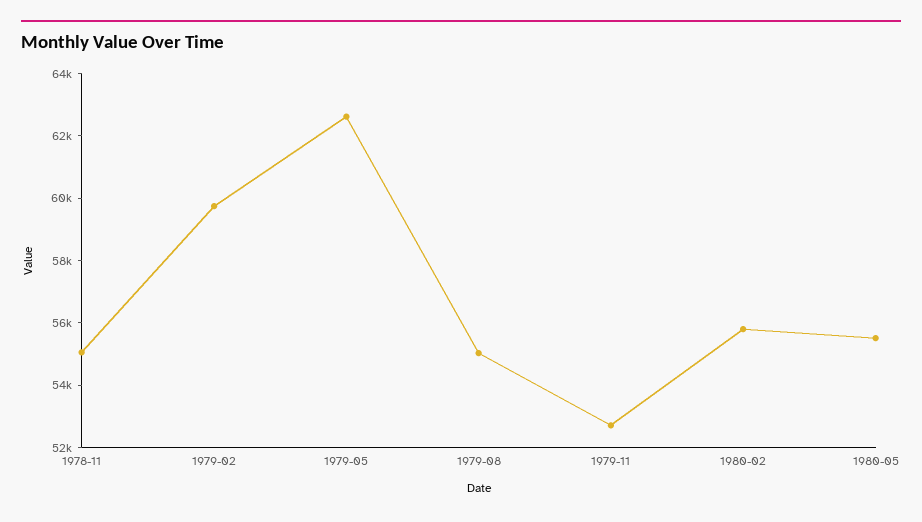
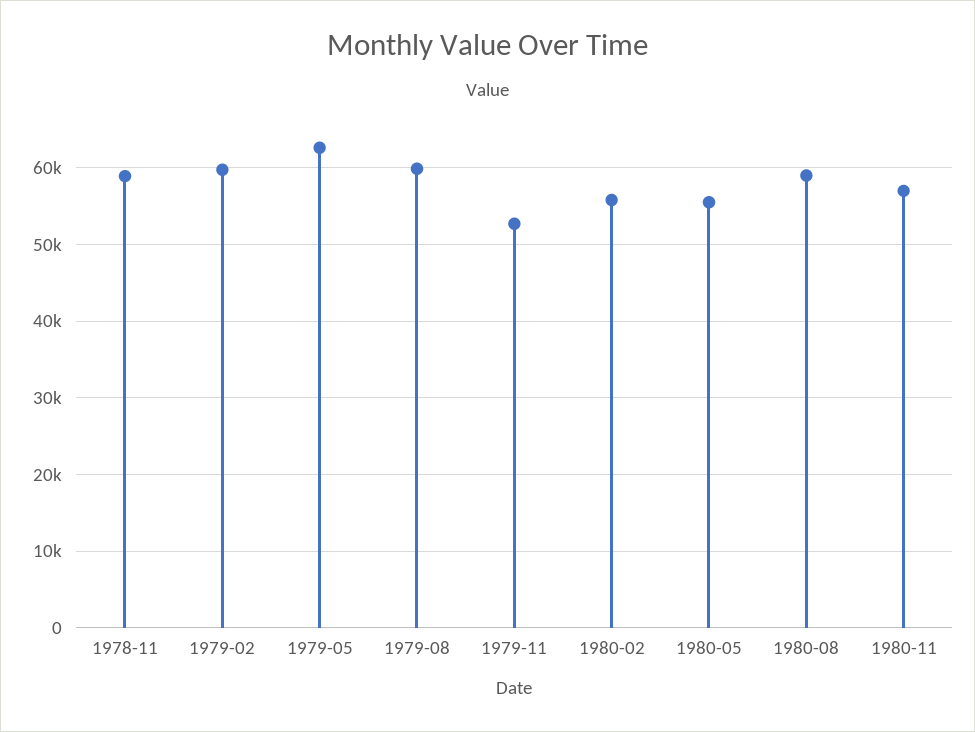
1978-11: 55000 -> 59000
1979-08: 55000 -> 60000
1980-08: none -> 59000
1980-11: none -> 57000

